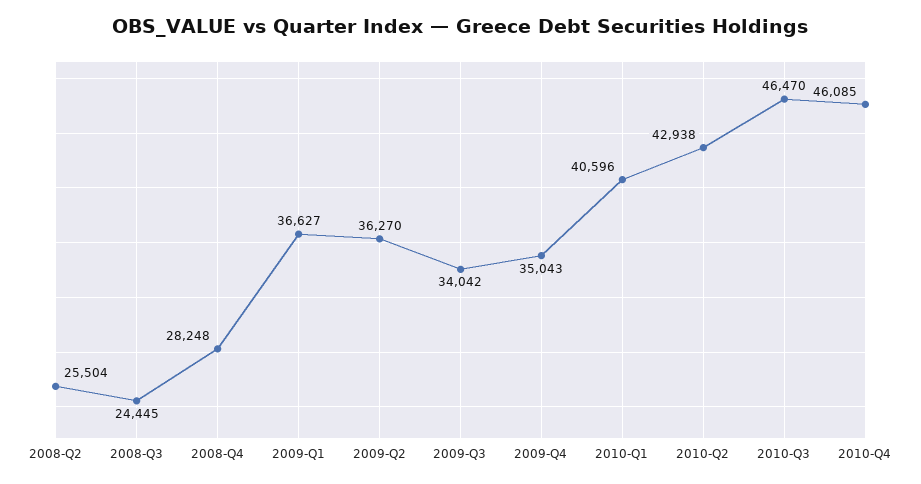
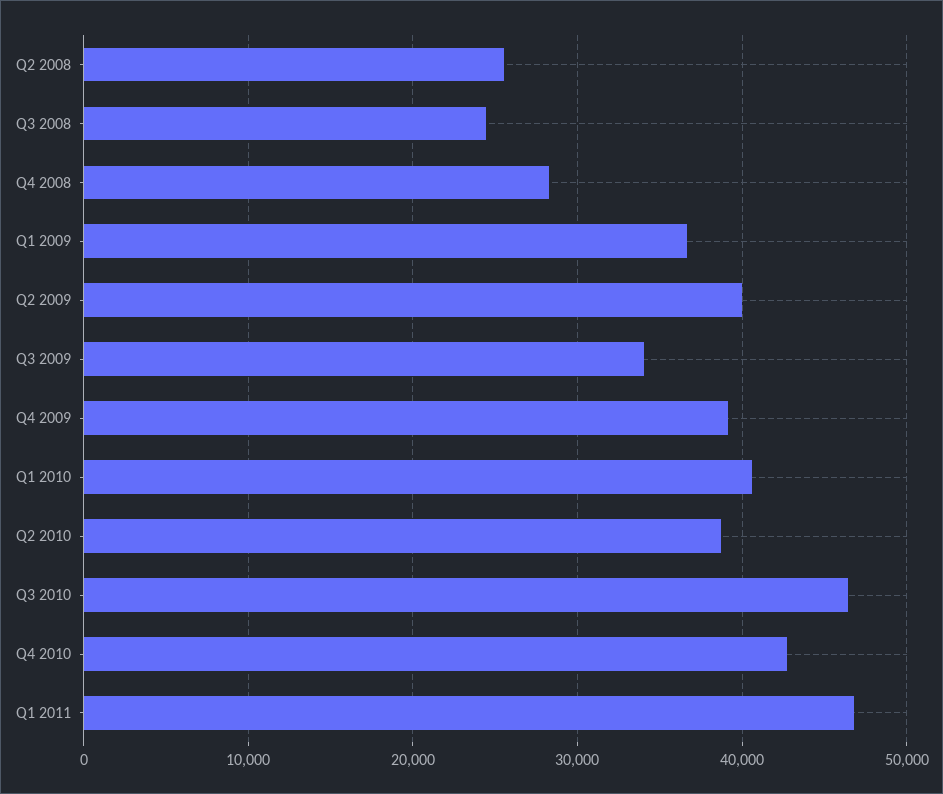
2009-Q2: 36270 -> 40000
2009-Q4: 35043 -> 39000
2010-Q2: 42938 -> 39000
2010-Q4: 46085 -> 43000
Q1 2011: none -> 47000

